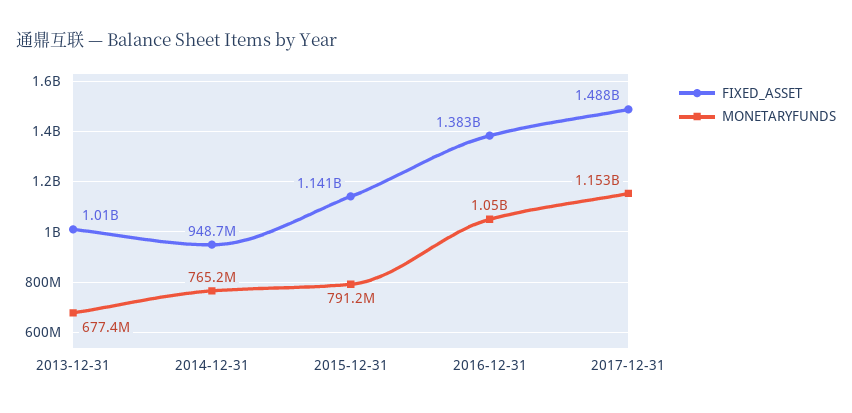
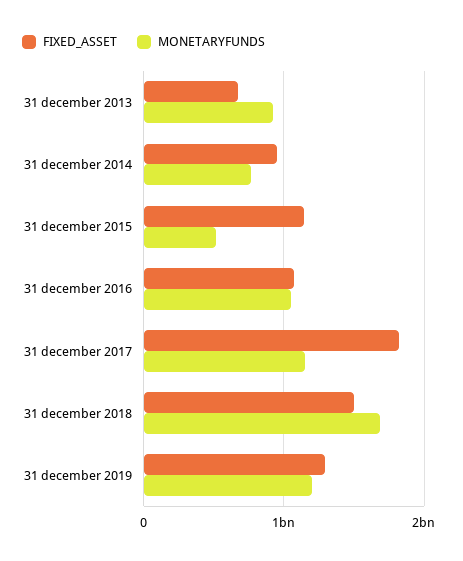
FIXED_ASSET, 2013-12-31: 1010000000 -> 700000000
MONETARYFUNDS, 2013-12-31: 677400000 -> 900000000
MONETARYFUNDS, 2015-12-31: 791200000 -> 500000000
FIXED_ASSET, 2016-12-31: 1383000000 -> 1100000000
FIXED_ASSET, 2017-12-31: 1488000000 -> 1800000000
FIXED_ASSET, 31 december 2018: none -> 1500000000
MONETARYFUNDS, 31 december 2018: none -> 1700000000
FIXED_ASSET, 31 december 2019: none -> 1300000000
MONETARYFUNDS, 31 december 2019: none -> 1200000000

